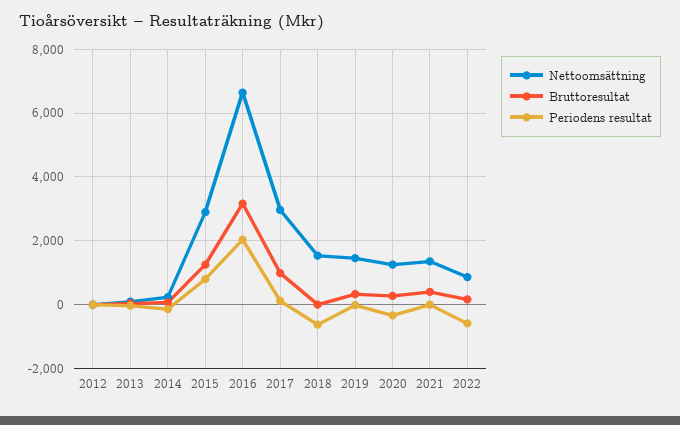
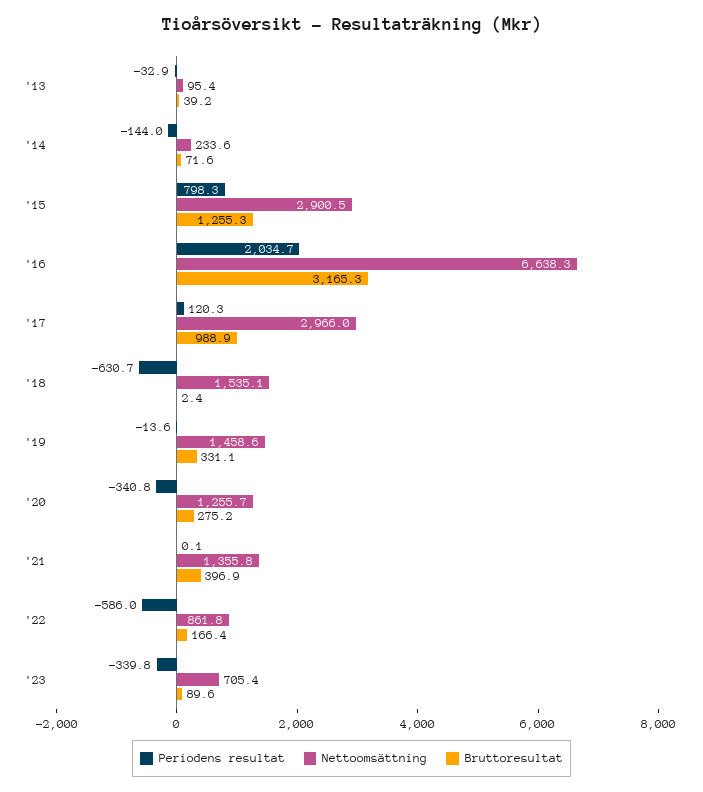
Nettoomsättning, 2012: 0 -> none
Bruttoresultat, 2012: 0 -> none
Periodens resultat, 2012: 0 -> none
Periodens resultat, '23: none -> -339.8
Nettoomsättning, '23: none -> 705.4
Bruttoresultat, '23: none -> 89.6

